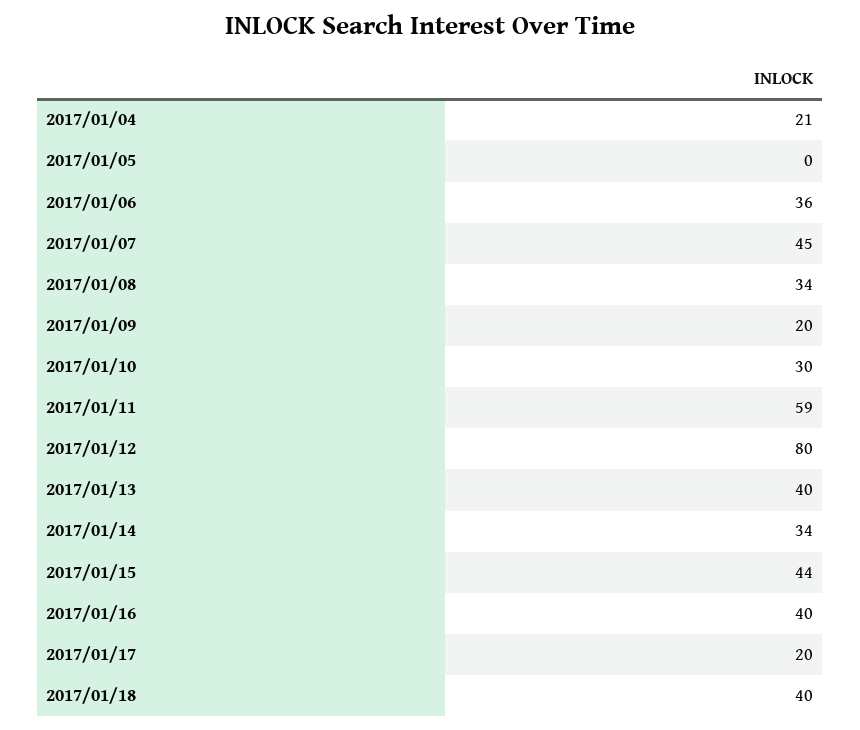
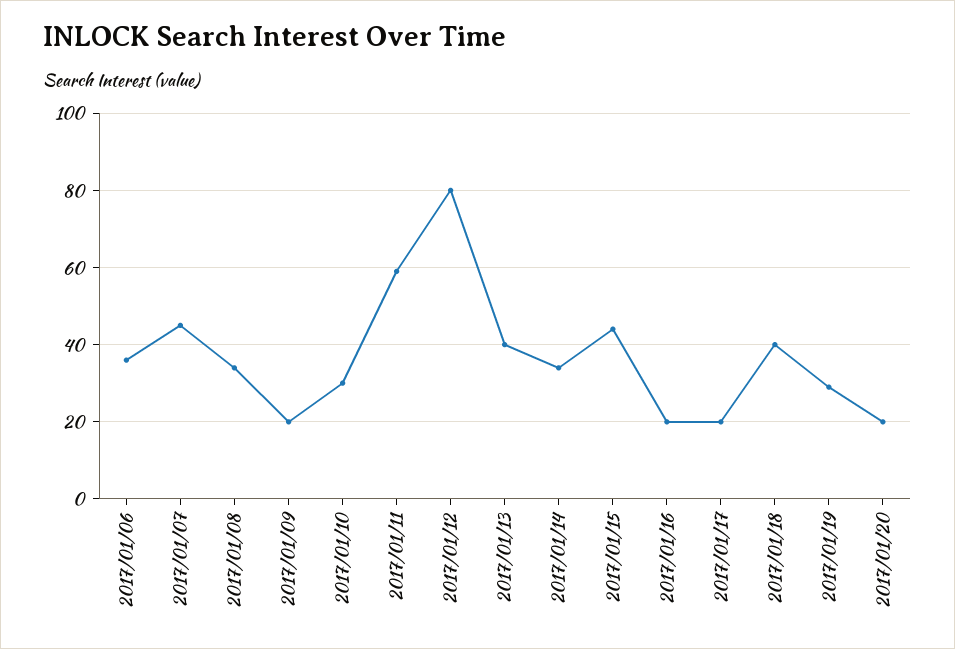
2017/01/04: 21 -> none
2017/01/05: 0 -> none
2017/01/16: 40 -> 20
2017/01/19: none -> 30
2017/01/20: none -> 20

